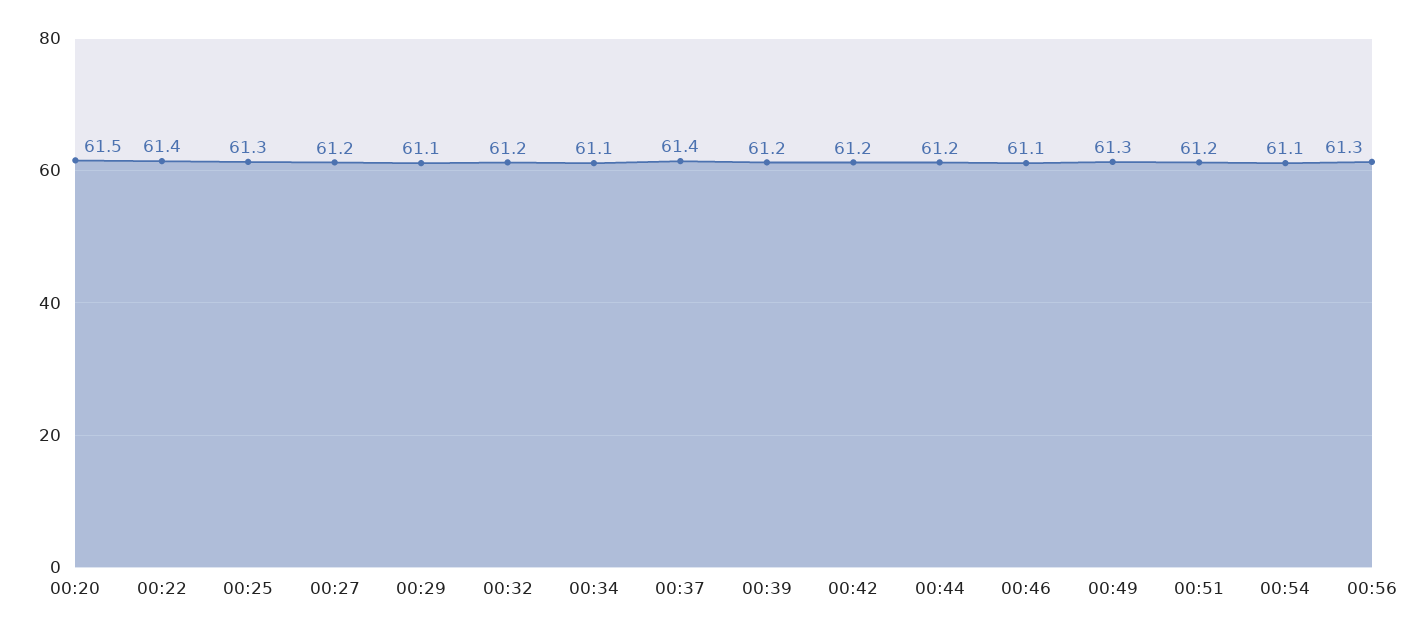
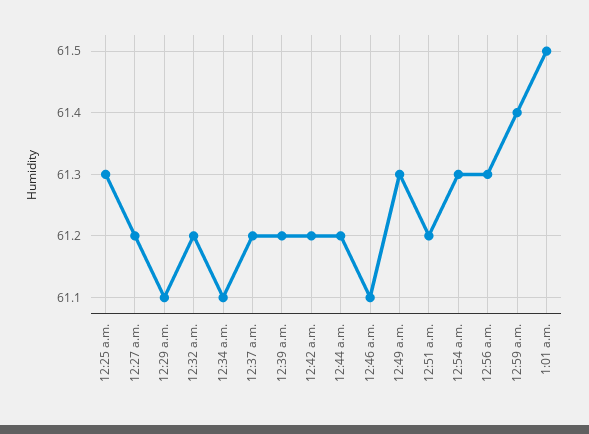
00:20: 61.5 -> none
00:22: 61.4 -> none
00:37: 61.4 -> 61.2
00:54: 61.1 -> 61.3
12:59 a.m.: none -> 61.4
1:01 a.m.: none -> 61.5

